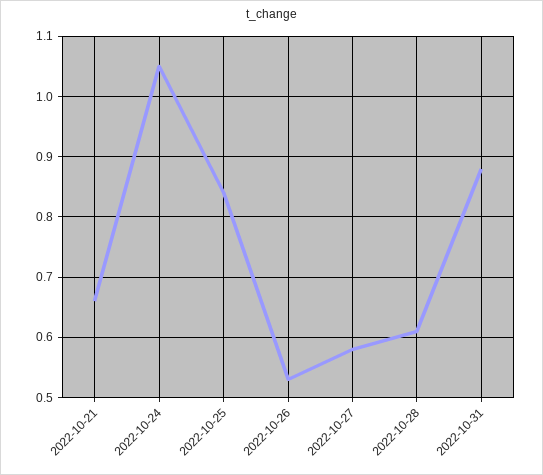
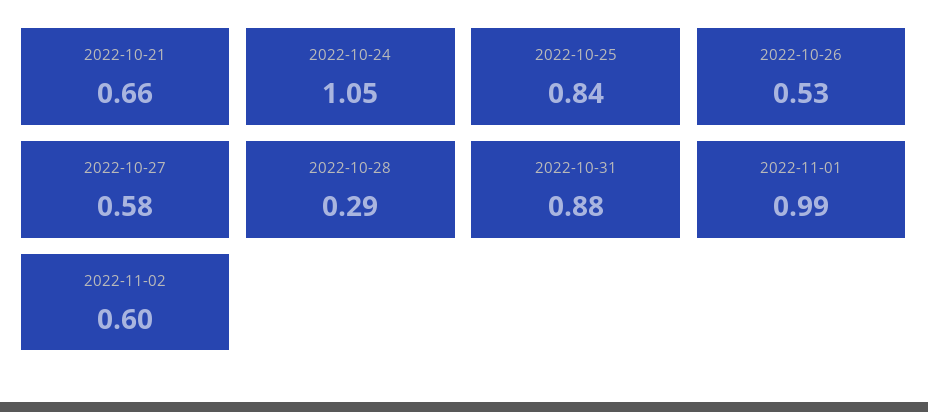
2022-10-28: 0.61 -> 0.29
2022-11-01: none -> 0.99
2022-11-02: none -> 0.6

